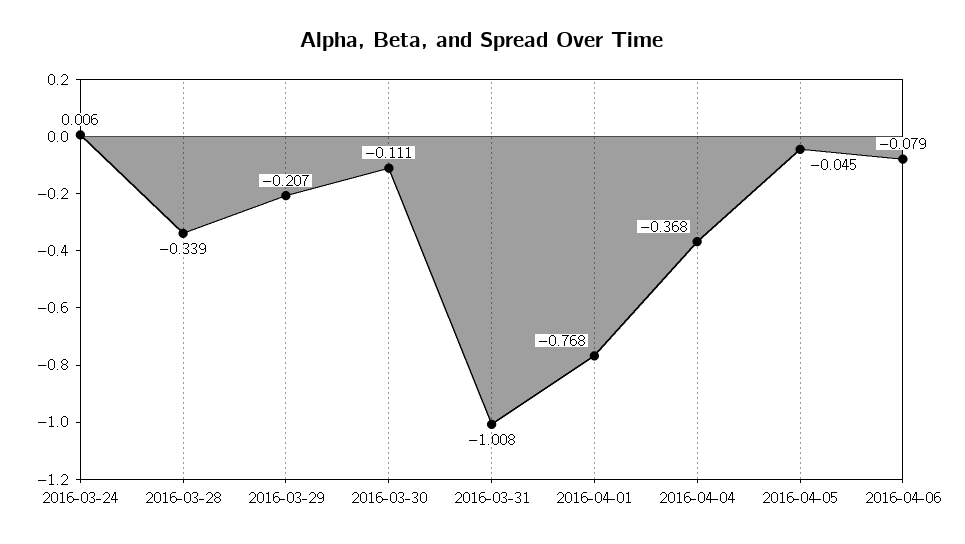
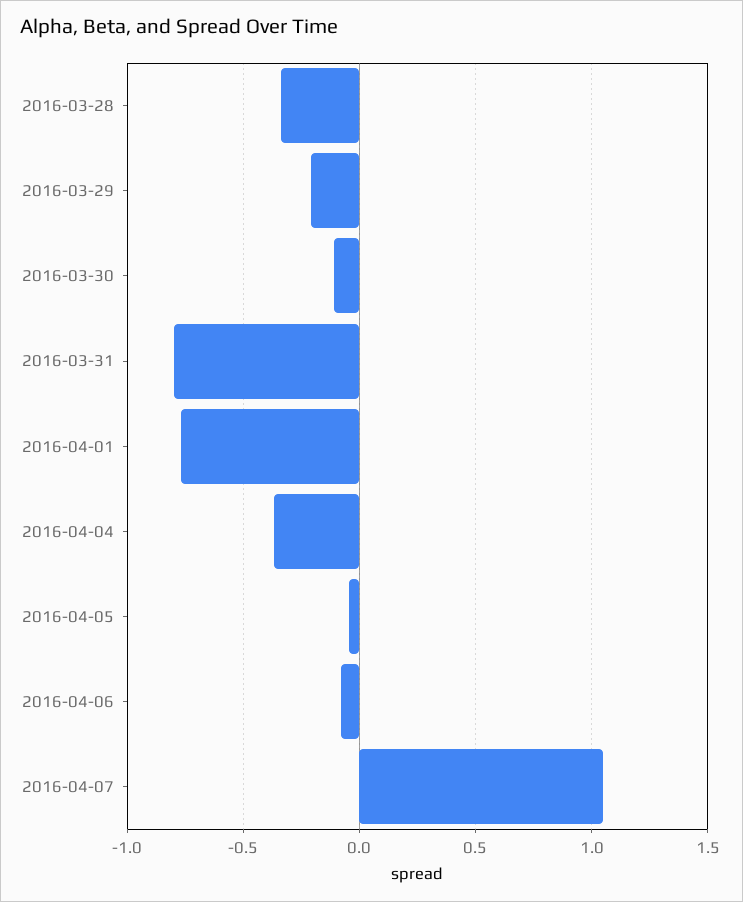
2016-03-24: 0.006 -> none
2016-03-31: -1.008 -> -0.8
2016-04-07: none -> 1.05

